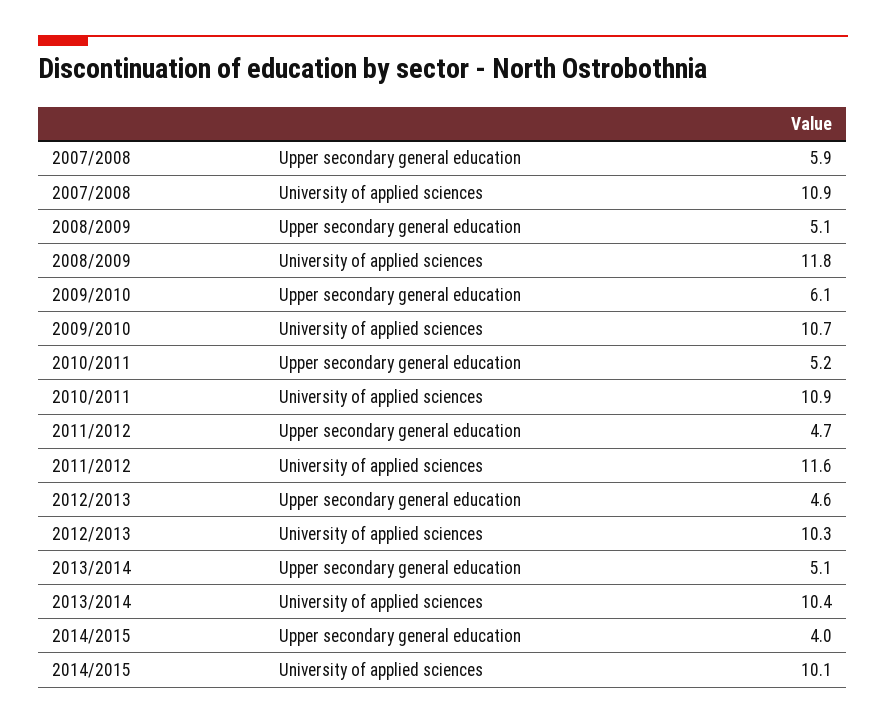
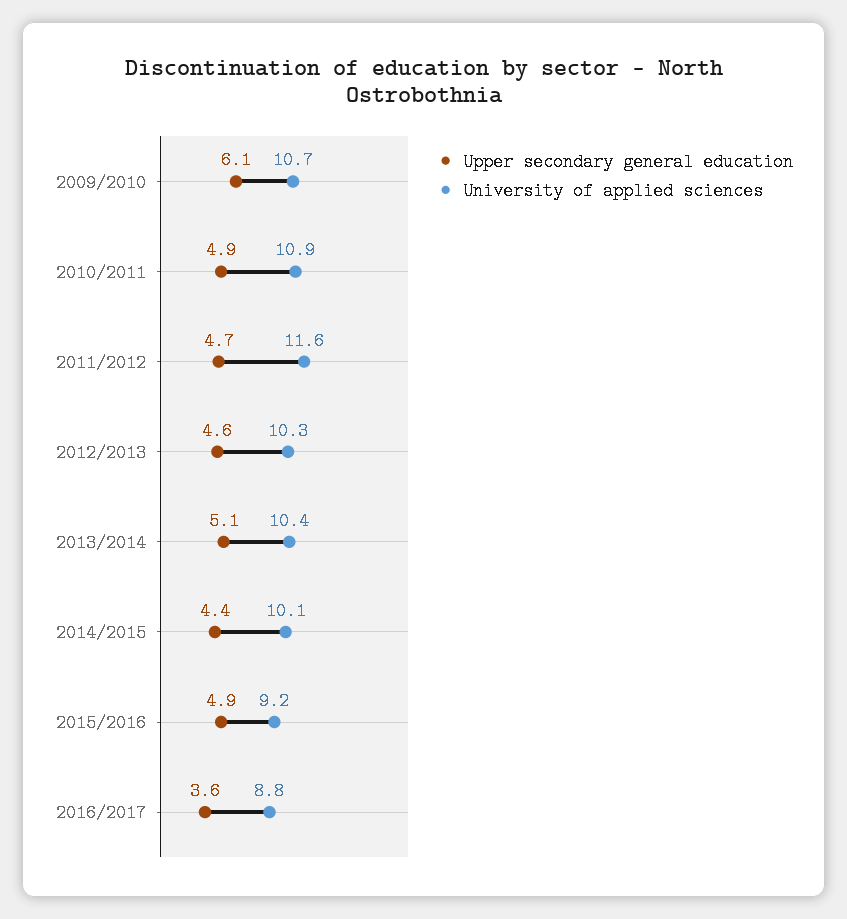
Upper secondary general education, 2007/2008: 5.9 -> none
University of applied sciences, 2007/2008: 10.9 -> none
Upper secondary general education, 2008/2009: 5.1 -> none
University of applied sciences, 2008/2009: 11.8 -> none
Upper secondary general education, 2010/2011: 5.2 -> 4.9
Upper secondary general education, 2014/2015: 4 -> 4.4
Upper secondary general education, 2015/2016: none -> 4.9
University of applied sciences, 2015/2016: none -> 9.2
Upper secondary general education, 2016/2017: none -> 3.6
University of applied sciences, 2016/2017: none -> 8.8

